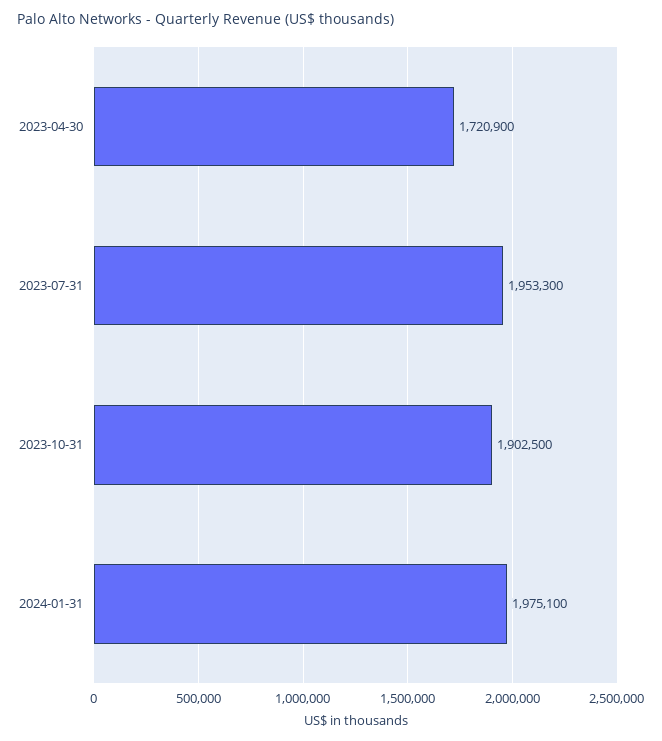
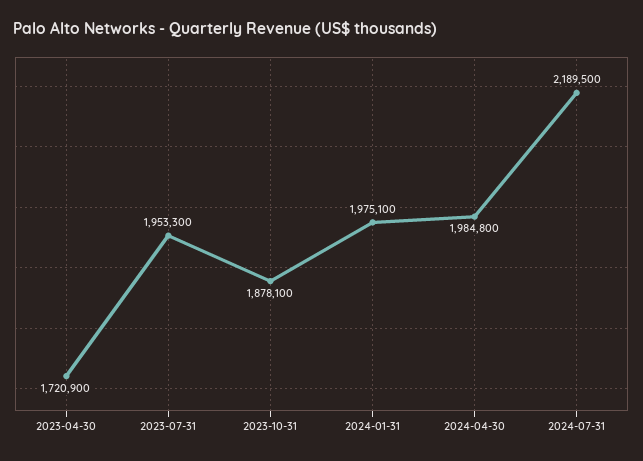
2023-10-31: 1902500 -> 1878100
2024-04-30: none -> 1984800
2024-07-31: none -> 2189500

